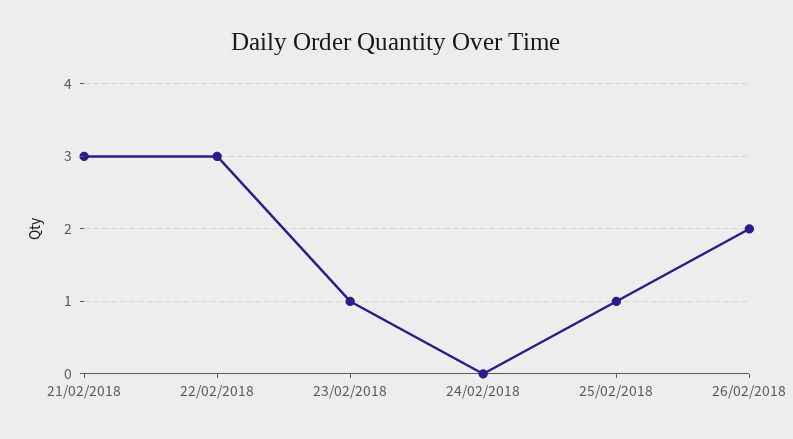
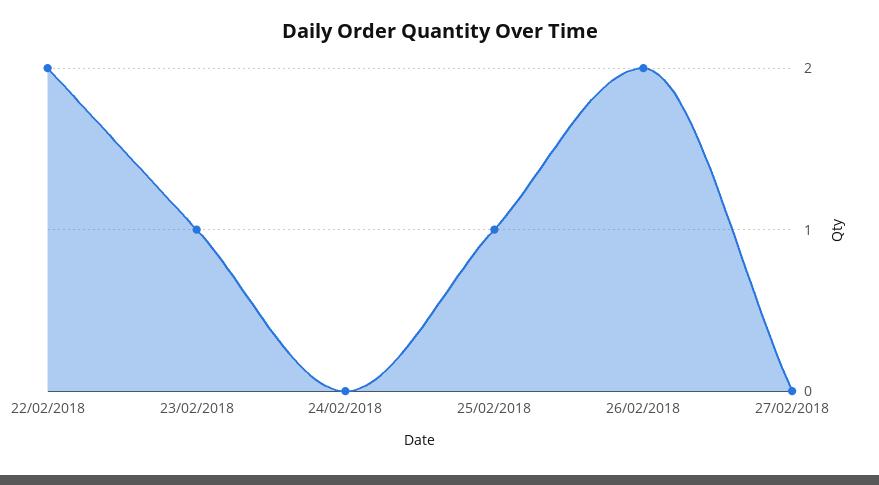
21/02/2018: 3 -> none
22/02/2018: 3 -> 2
27/02/2018: none -> 0

